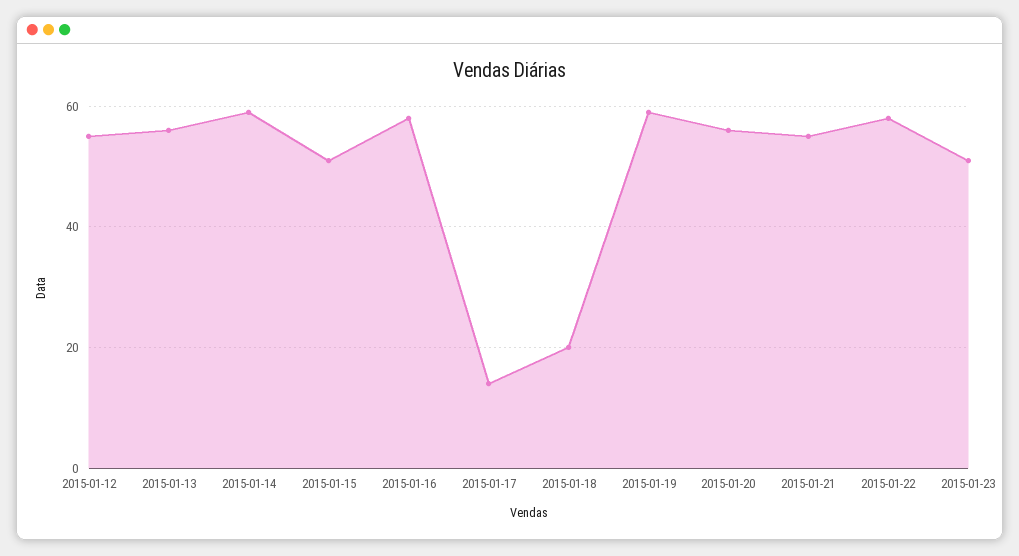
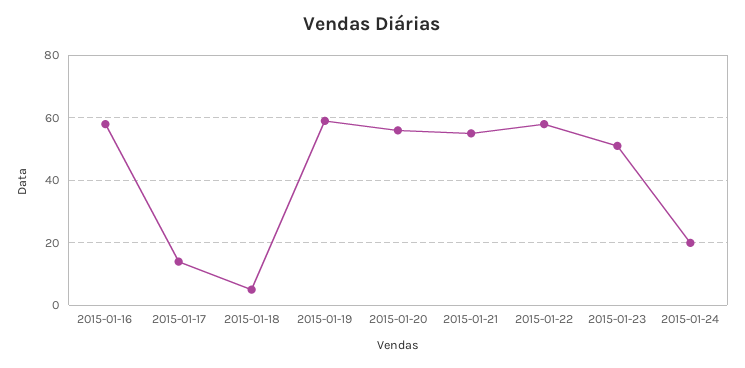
2015-01-12: 55 -> none
2015-01-13: 55 -> none
2015-01-14: 60 -> none
2015-01-15: 50 -> none
2015-01-18: 20 -> 5
2015-01-24: none -> 20

